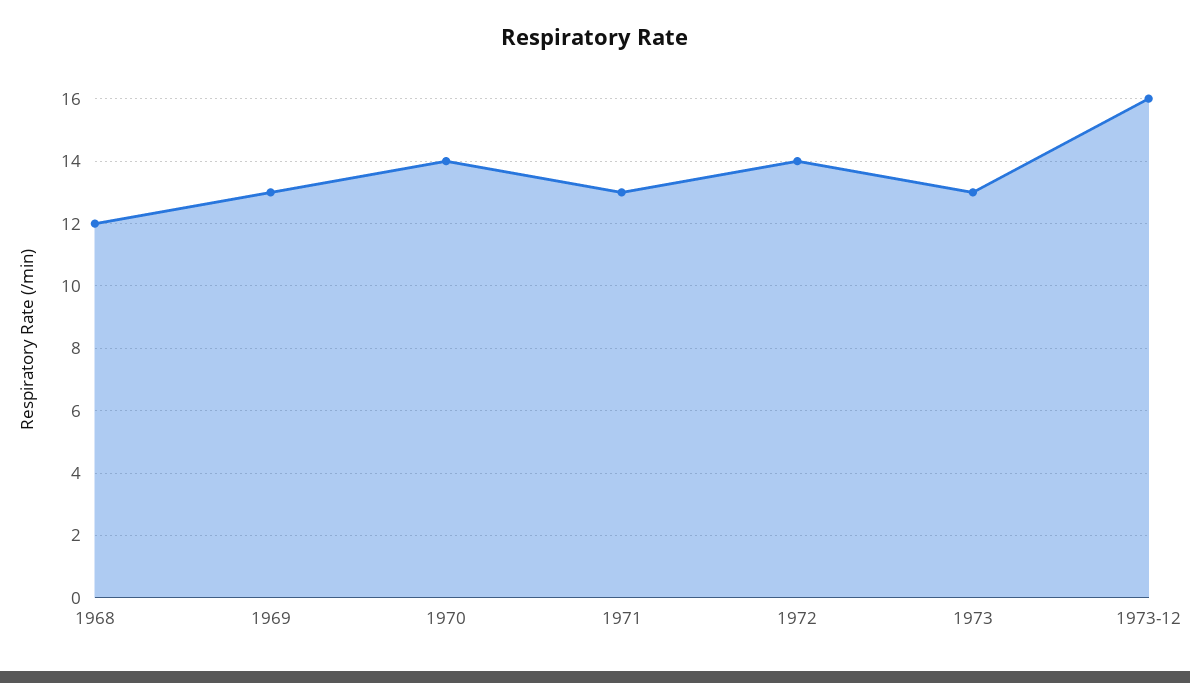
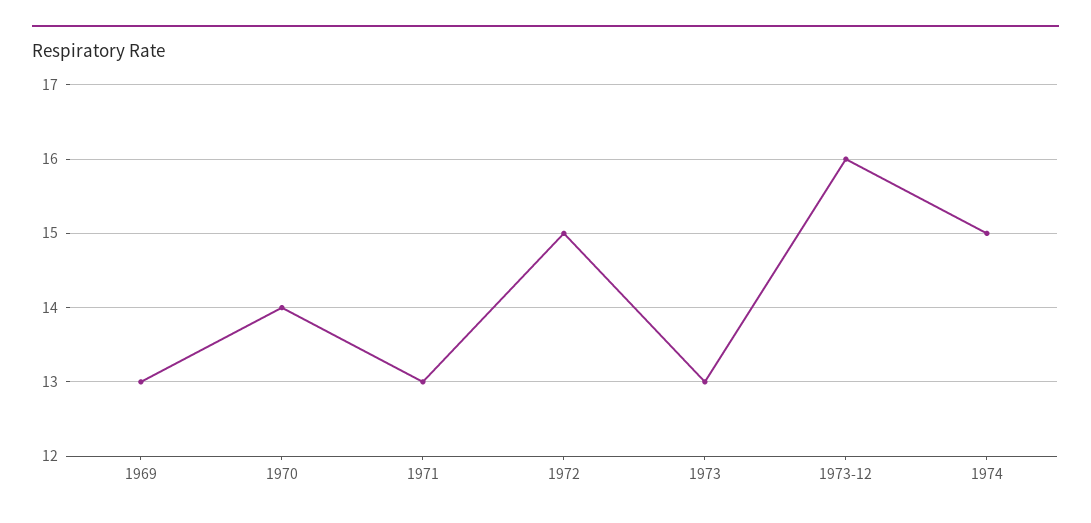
1968: 12 -> none
1972: 14 -> 15
1974: none -> 15

